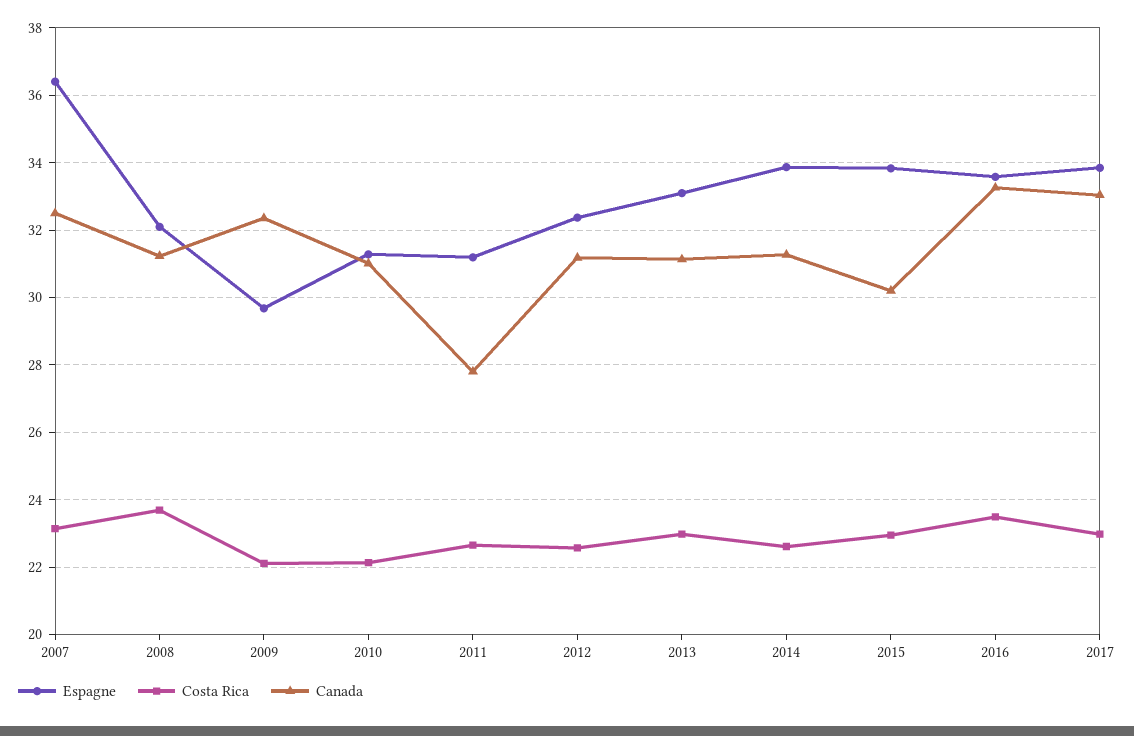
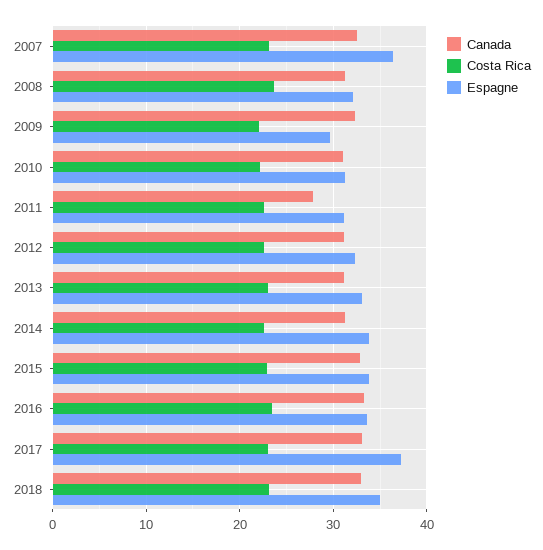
Canada, 2015: 30.2 -> 33
Espagne, 2017: 33.8 -> 37
Canada, 2018: none -> 33
Costa Rica, 2018: none -> 23
Espagne, 2018: none -> 35

